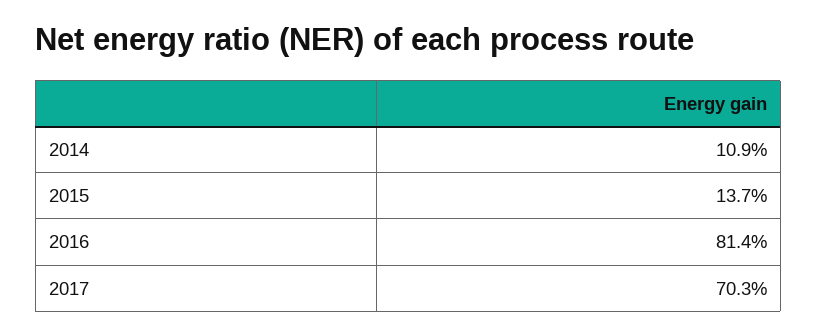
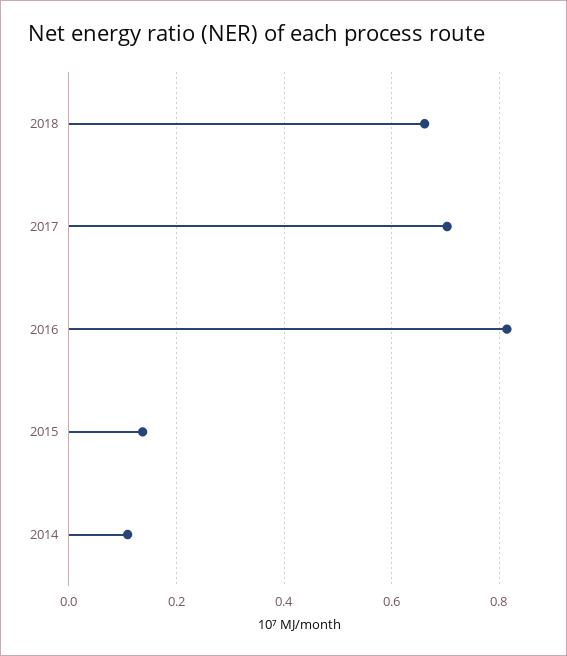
2018: none -> 0.66

